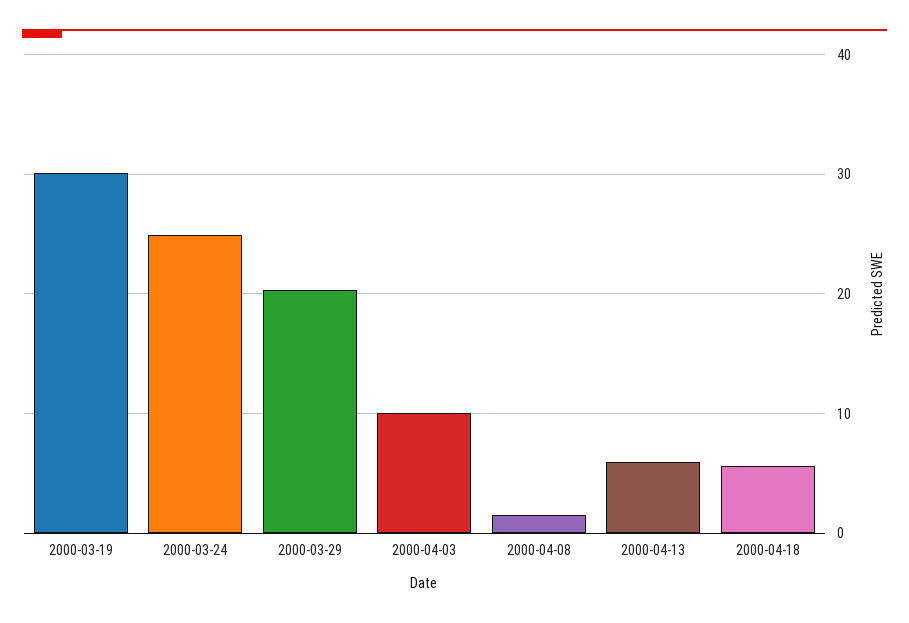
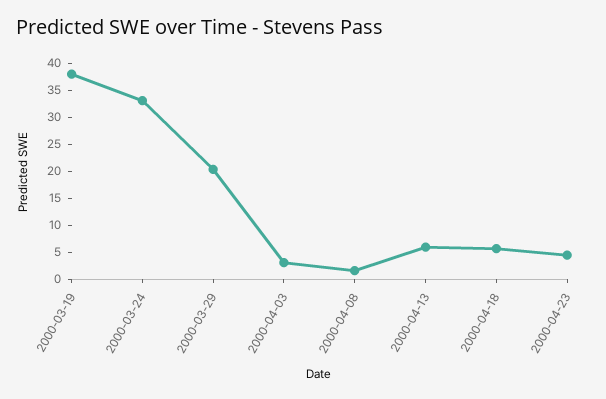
2000-03-19: 30 -> 37.5
2000-03-24: 25 -> 32.5
2000-04-03: 10 -> 2.5
2000-04-23: none -> 5

